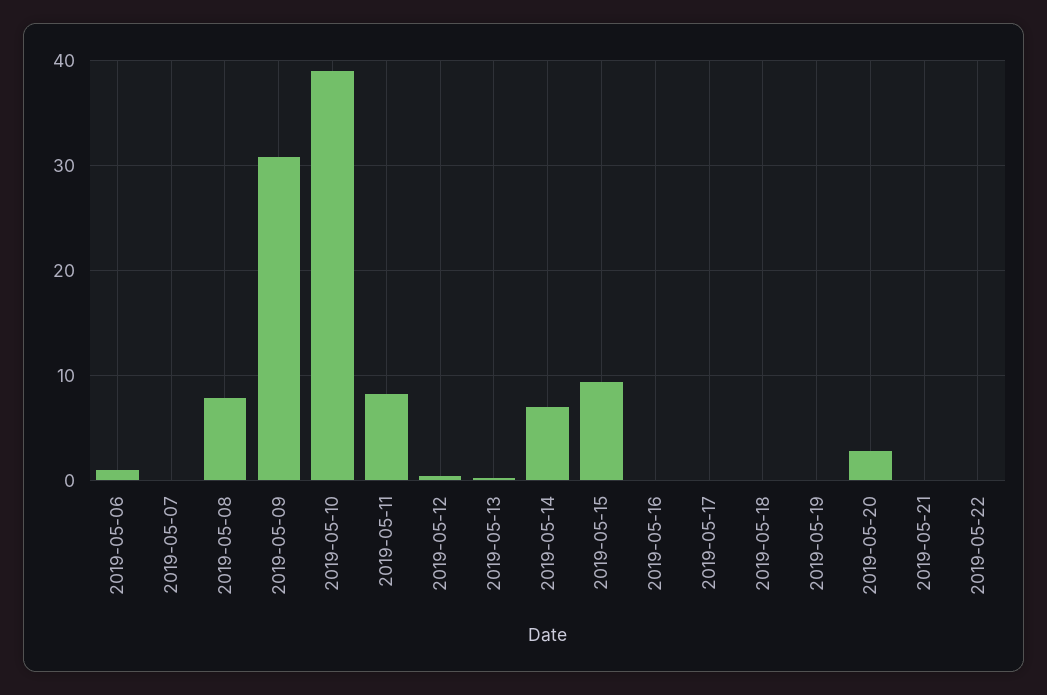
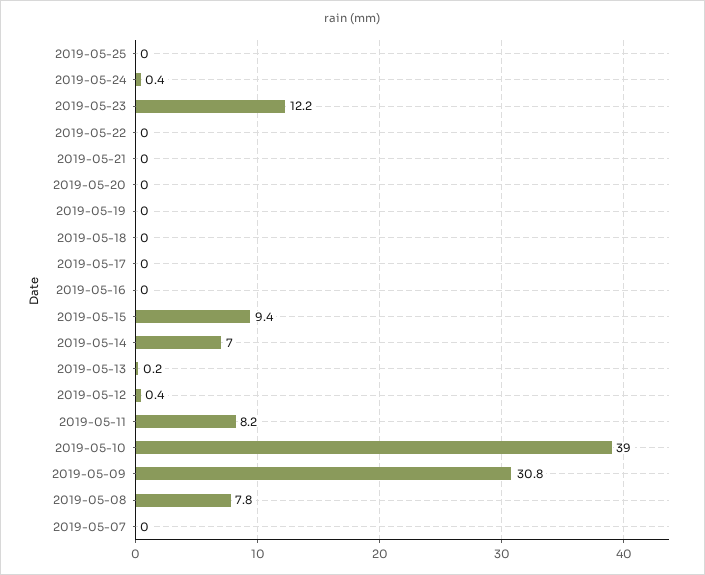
2019-05-06: 1 -> none
2019-05-20: 3 -> 0
2019-05-25: none -> 0
2019-05-24: none -> 0.4
2019-05-23: none -> 12.2

